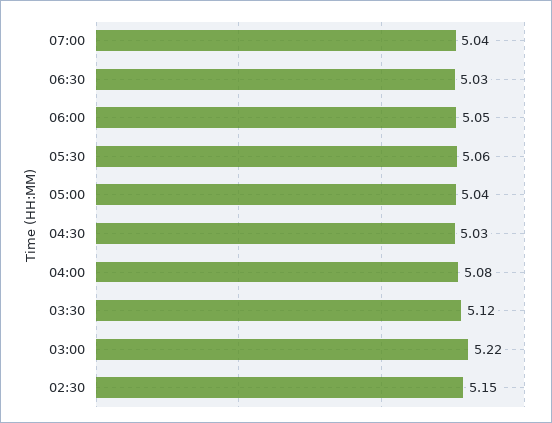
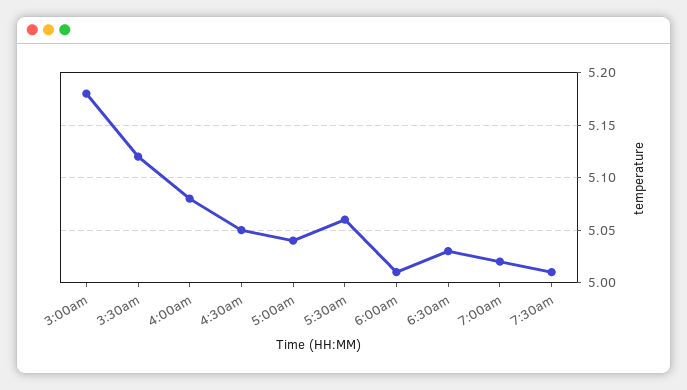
07:00: 5.04 -> 5.02
06:00: 5.05 -> 5.01
04:30: 5.03 -> 5.05
03:00: 5.22 -> 5.18
02:30: 5.15 -> none
7:30am: none -> 5.01

